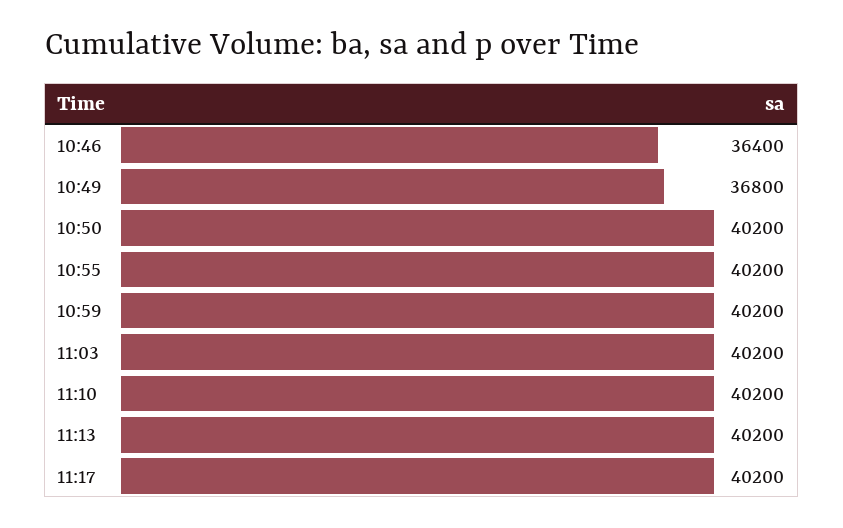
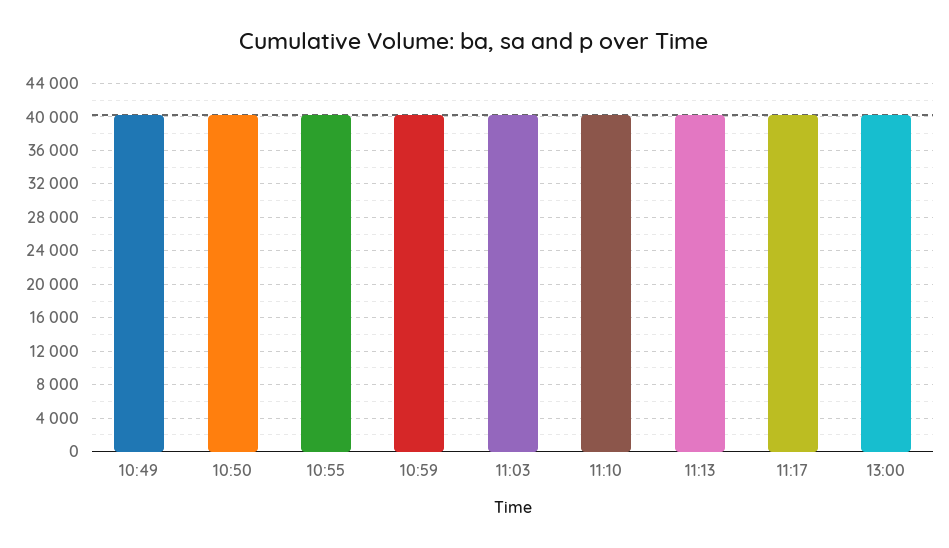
10:46: 36400 -> none
10:49: 36800 -> 40000
13:00: none -> 40000

